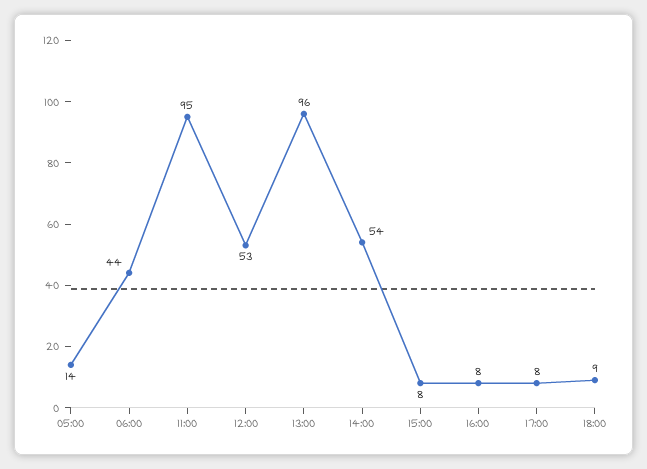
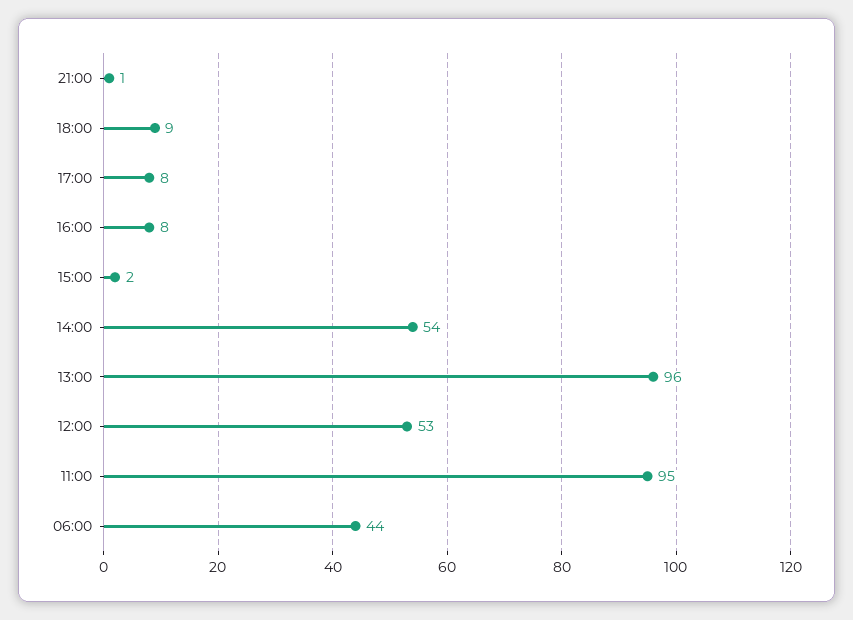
05:00: 14 -> none
15:00: 8 -> 2
21:00: none -> 1

